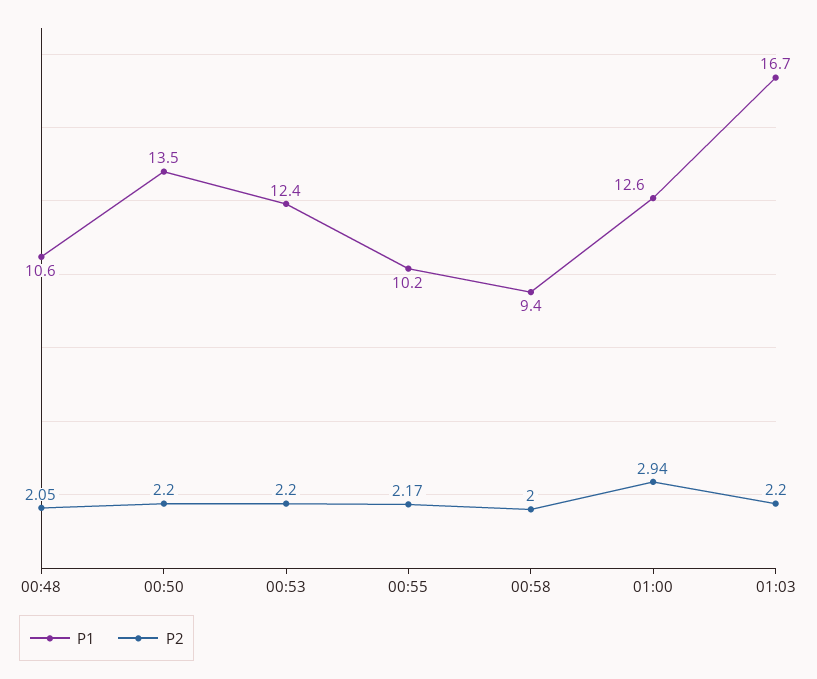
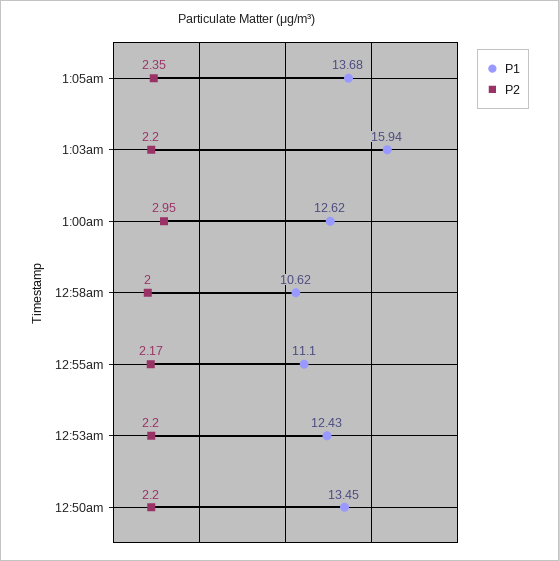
P1, 00:48: 10.6 -> none
P2, 00:48: 2.05 -> none
P1, 00:55: 10.2 -> 11.1
P1, 00:58: 9.4 -> 10.62
P2, 01:00: 2.94 -> 2.95
P1, 01:03: 16.7 -> 15.94
P1, 1:05am: none -> 13.68
P2, 1:05am: none -> 2.35

